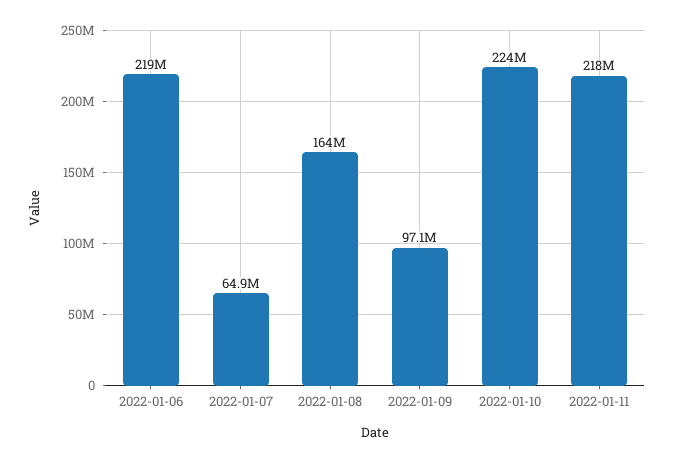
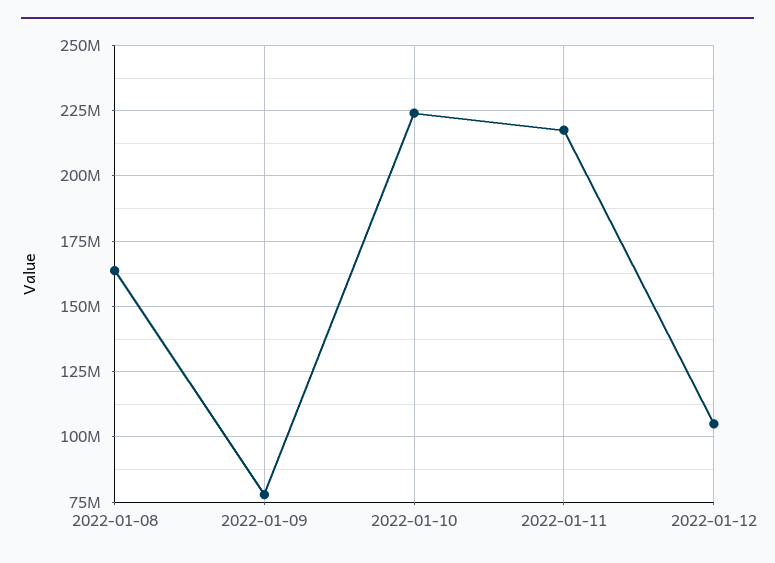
2022-01-06: 219000000 -> none
2022-01-07: 64900000 -> none
2022-01-09: 97100000 -> 77500000
2022-01-12: none -> 105000000

